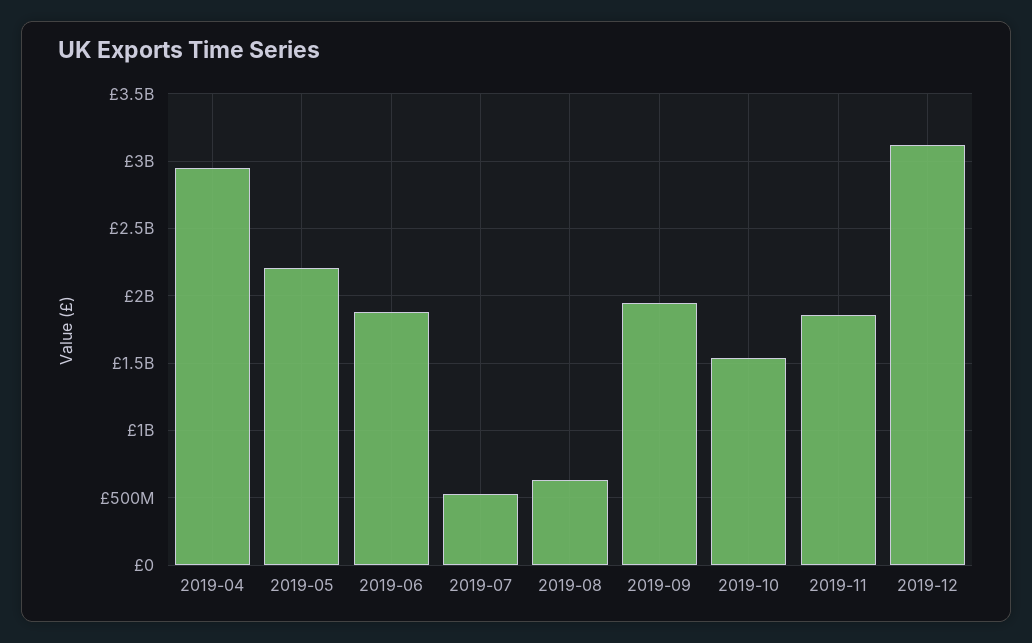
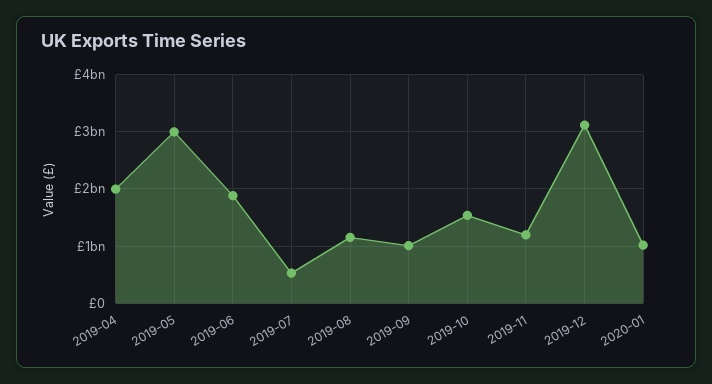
2019-04: 2950000000 -> 2000000000
2019-05: 2200000000 -> 3000000000
2019-08: 650000000 -> 1200000000
2019-09: 1950000000 -> 1000000000
2019-11: 1850000000 -> 1200000000
2020-01: none -> 1000000000

